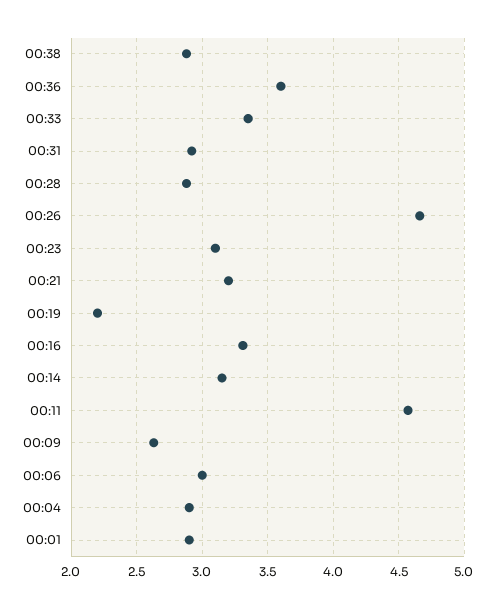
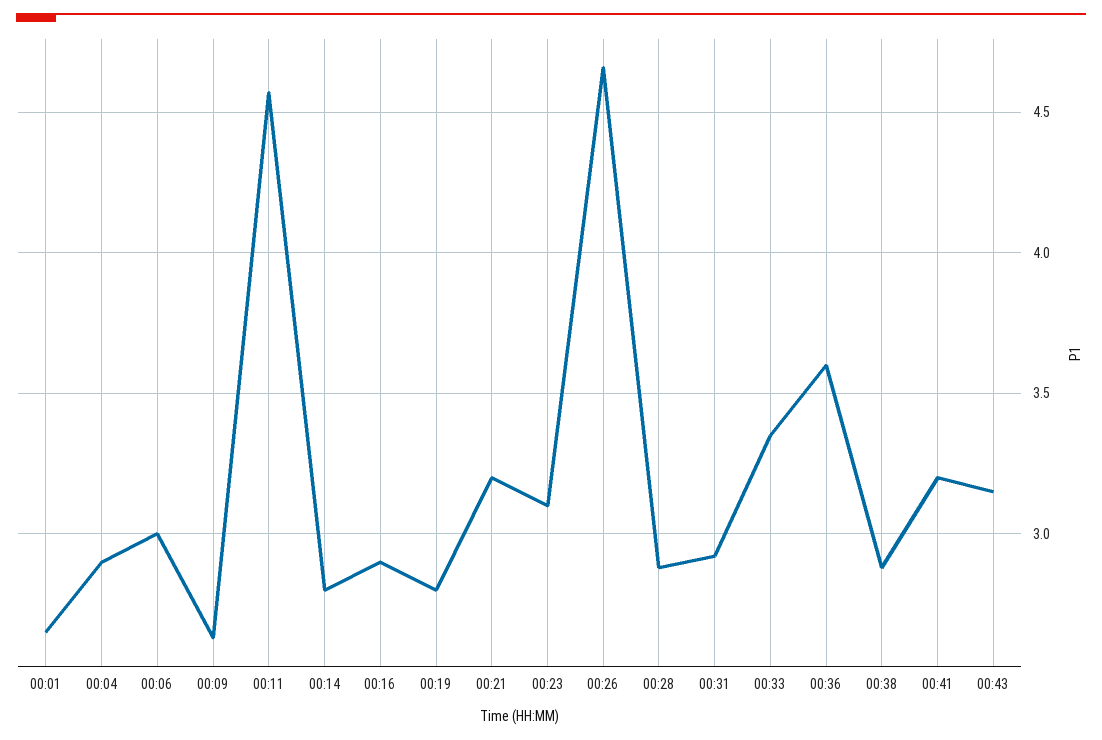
00:19: 2.2 -> 2.8
00:16: 3.3 -> 2.9
00:14: 3.15 -> 2.8
00:01: 2.9 -> 2.65
00:41: none -> 3.2
00:43: none -> 3.15

